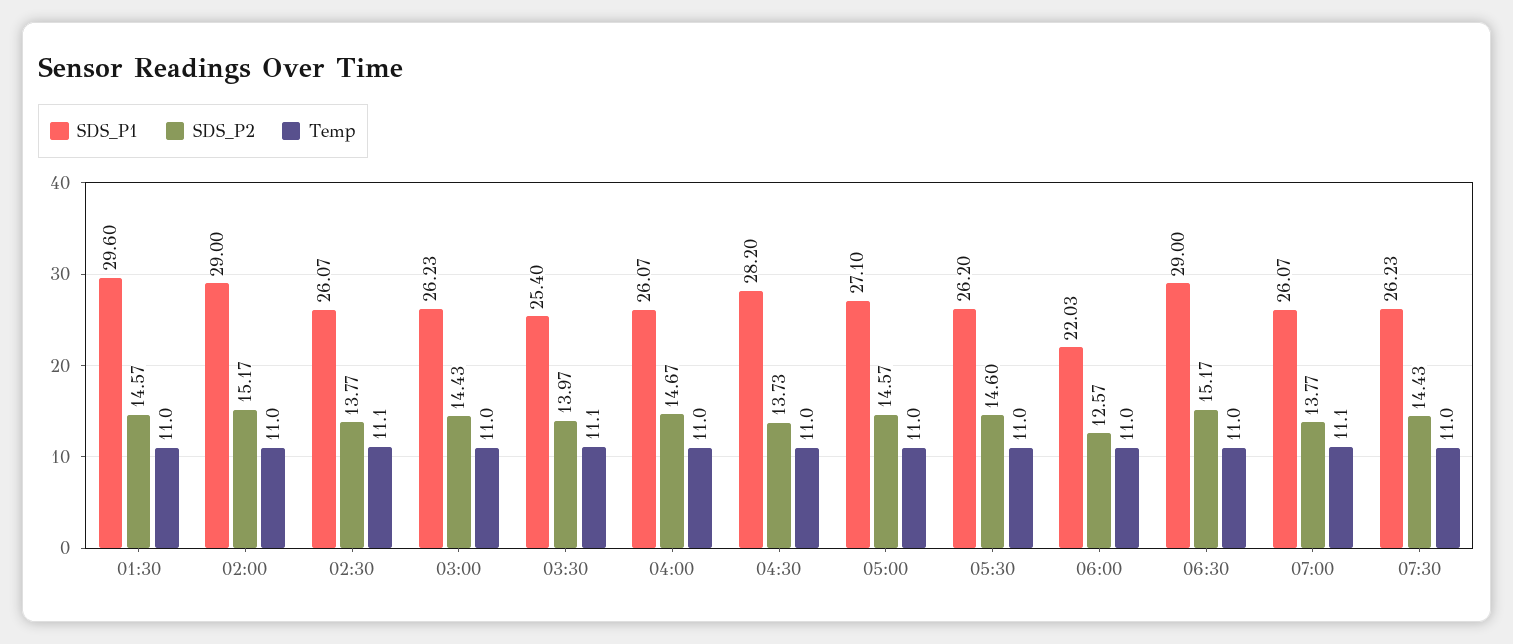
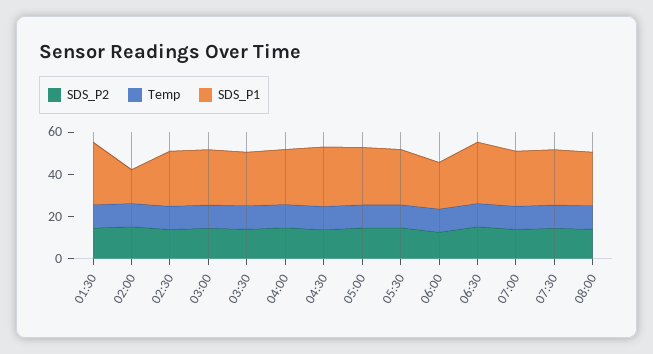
SDS_P1, 02:00: 29 -> 15
SDS_P2, 08:00: none -> 15
Temp, 08:00: none -> 10
SDS_P1, 08:00: none -> 25

